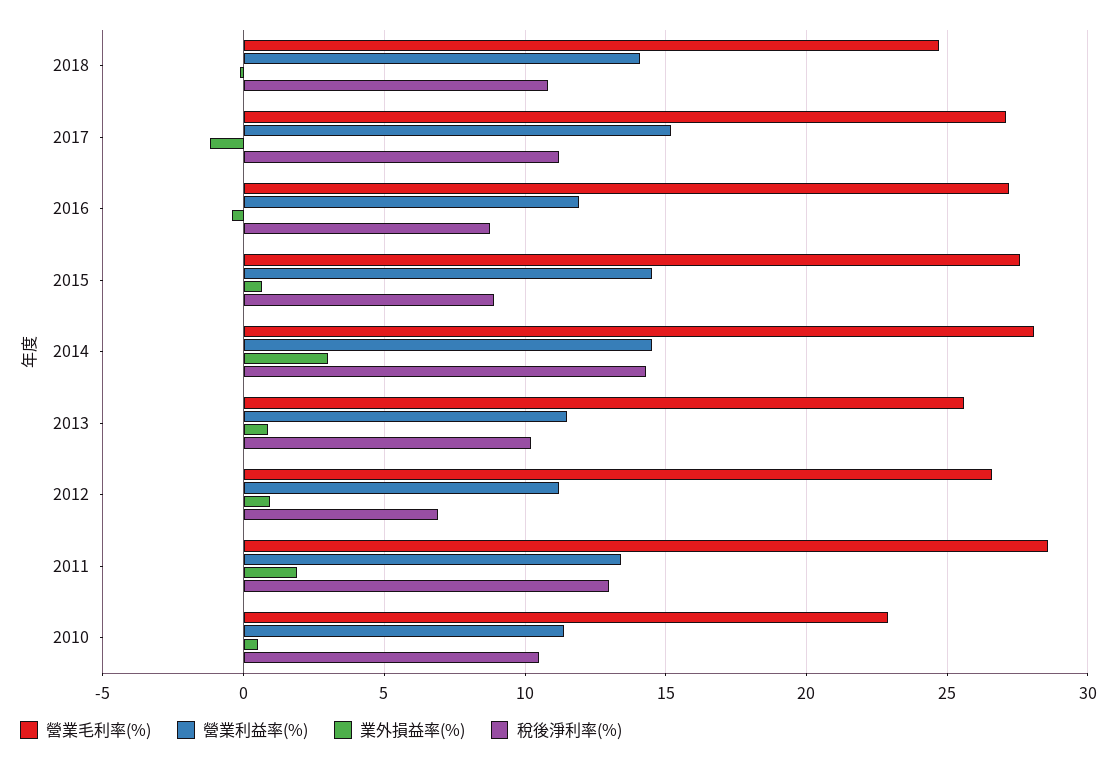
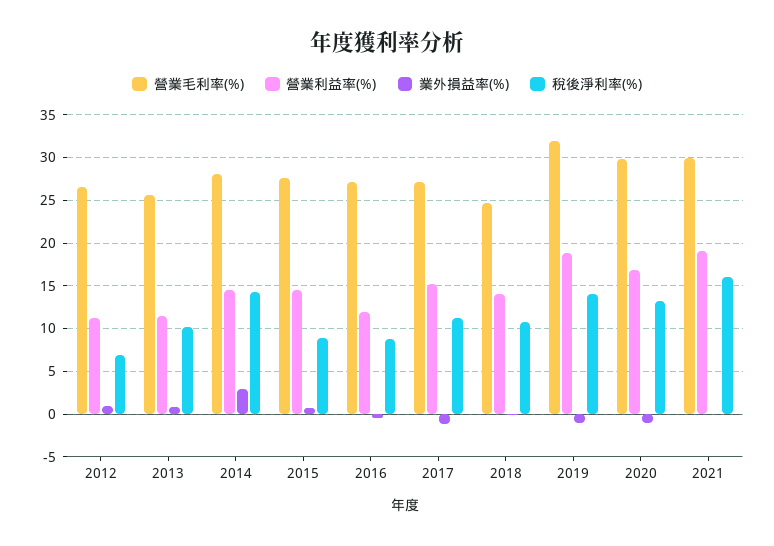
營業毛利率(%), 2011: 28.5 -> none
營業利益率(%), 2011: 13.5 -> none
業外損益率(%), 2011: 2 -> none
稅後淨利率(%), 2011: 13 -> none
營業毛利率(%), 2010: 23 -> none
營業利益率(%), 2010: 11.5 -> none
業外損益率(%), 2010: 0.5 -> none
稅後淨利率(%), 2010: 10.5 -> none
營業毛利率(%), 2019: none -> 32
營業利益率(%), 2019: none -> 19
業外損益率(%), 2019: none -> -1
稅後淨利率(%), 2019: none -> 14
營業毛利率(%), 2020: none -> 30
營業利益率(%), 2020: none -> 17
業外損益率(%), 2020: none -> -1
稅後淨利率(%), 2020: none -> 13
營業毛利率(%), 2021: none -> 30
營業利益率(%), 2021: none -> 19
業外損益率(%), 2021: none -> 0
稅後淨利率(%), 2021: none -> 16

